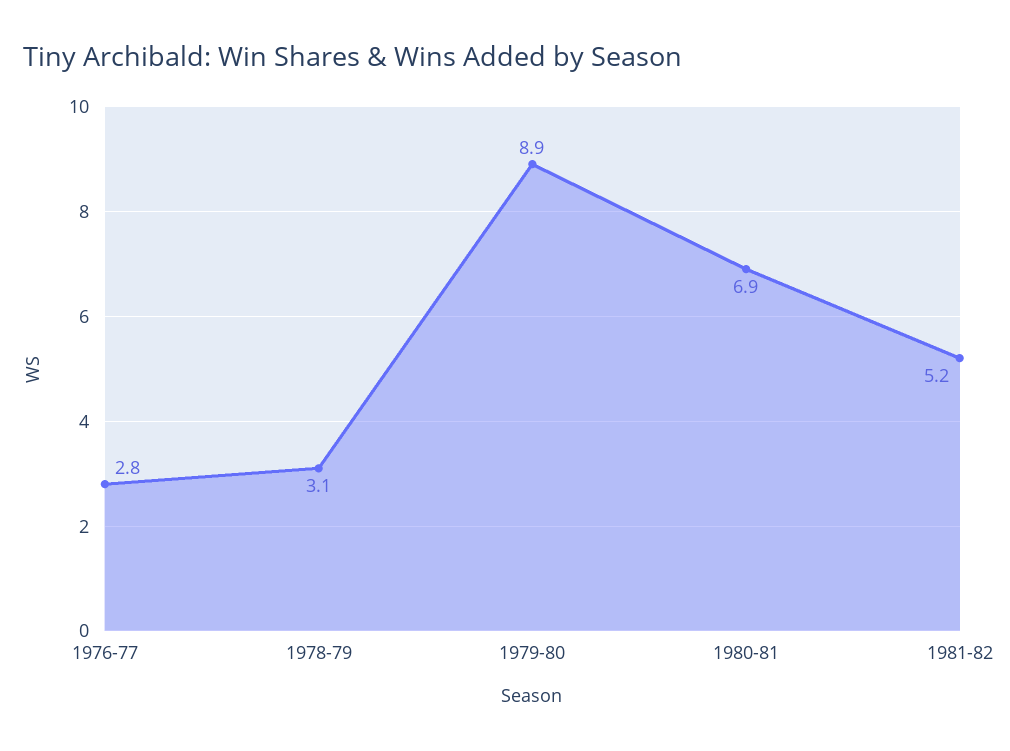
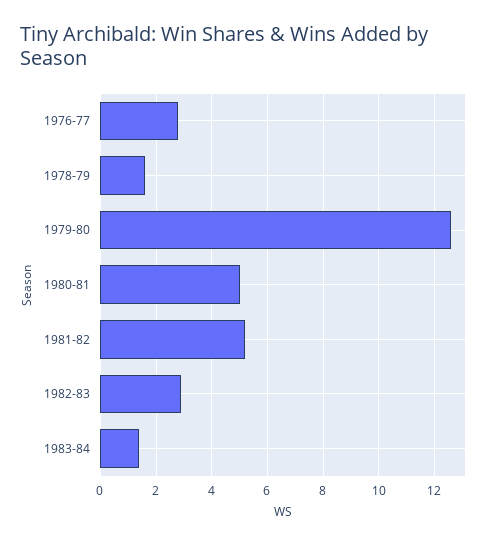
1978-79: 3.1 -> 1.5
1979-80: 8.9 -> 12.5
1980-81: 6.9 -> 5
1982-83: none -> 3
1983-84: none -> 1.5

